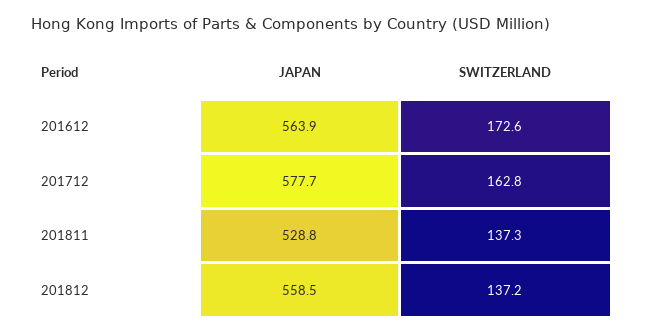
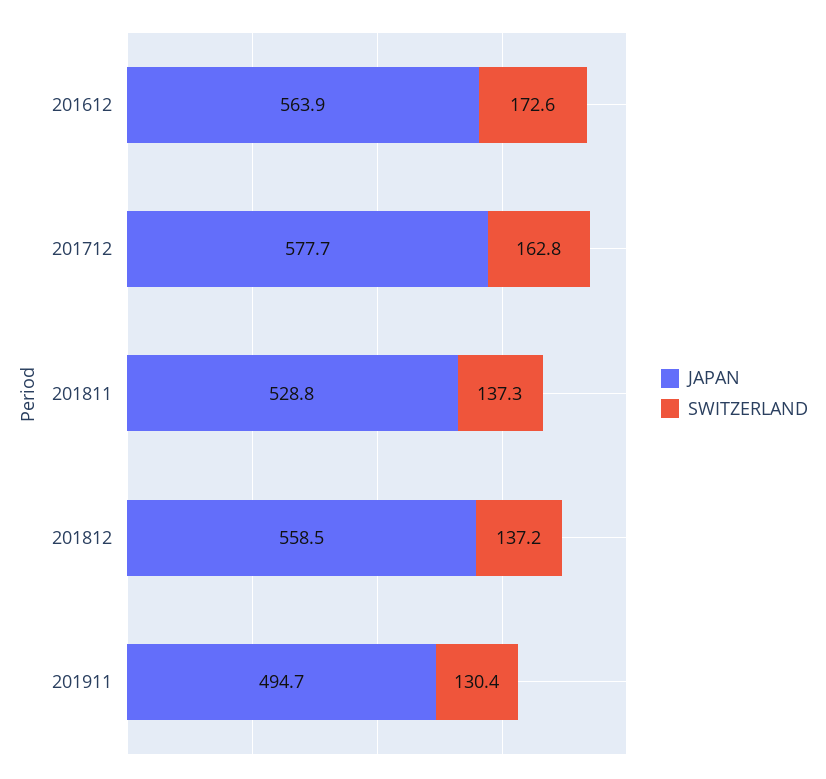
JAPAN, 201911: none -> 494.7
SWITZERLAND, 201911: none -> 130.4

